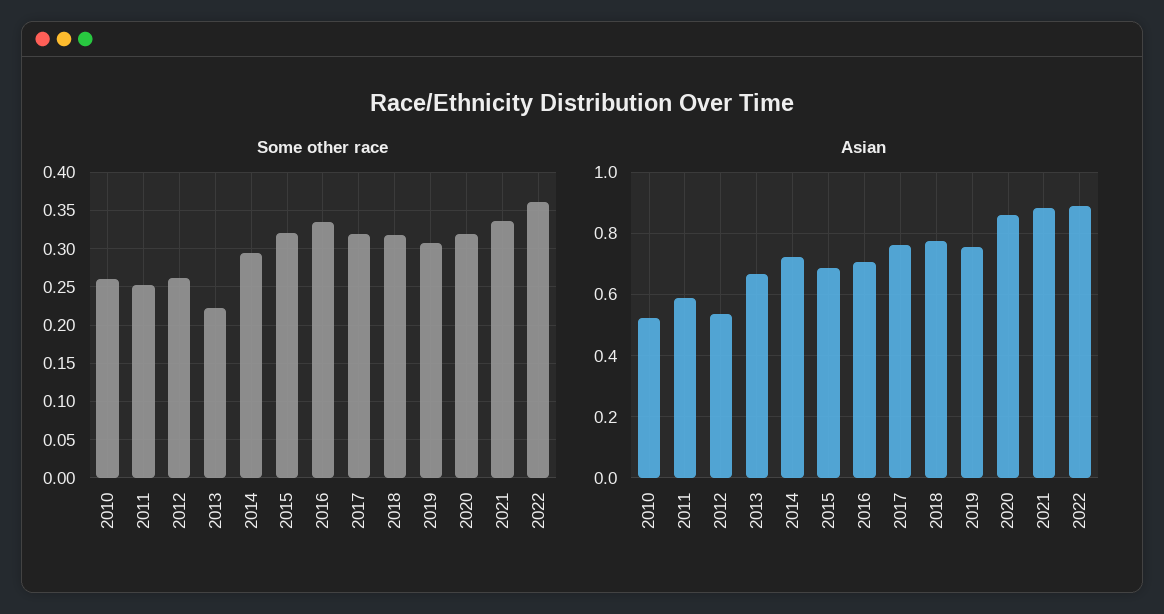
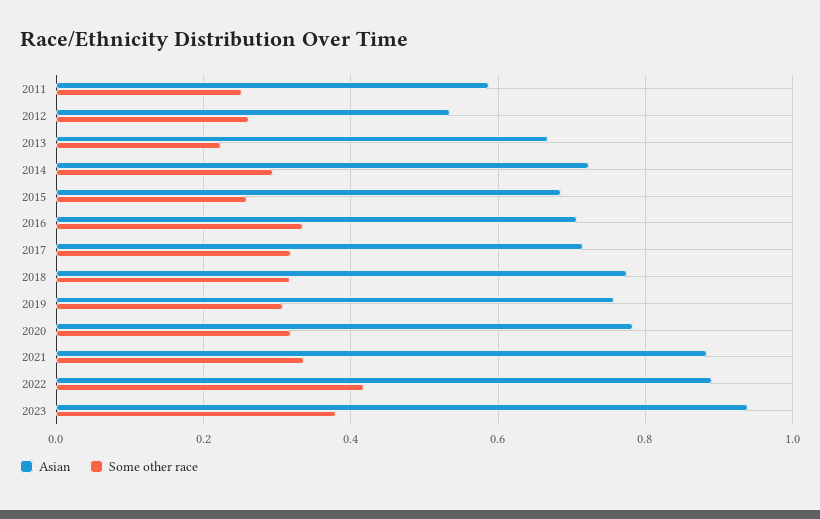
Some other race, 2010: 0.26 -> none
Some other race, 2015: 0.32 -> 0.26
Some other race, 2022: 0.36 -> 0.42
Asian, 2010: 0.52 -> none
Asian, 2017: 0.76 -> 0.72
Asian, 2020: 0.86 -> 0.78
Asian, 2023: none -> 0.94
Some other race, 2023: none -> 0.38

